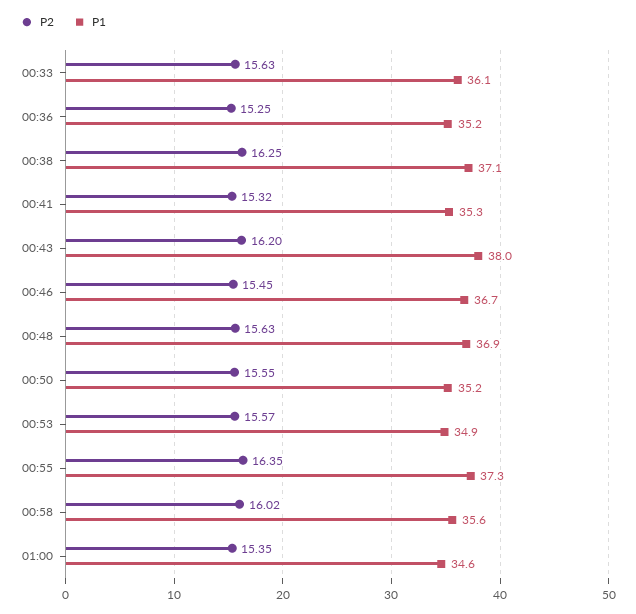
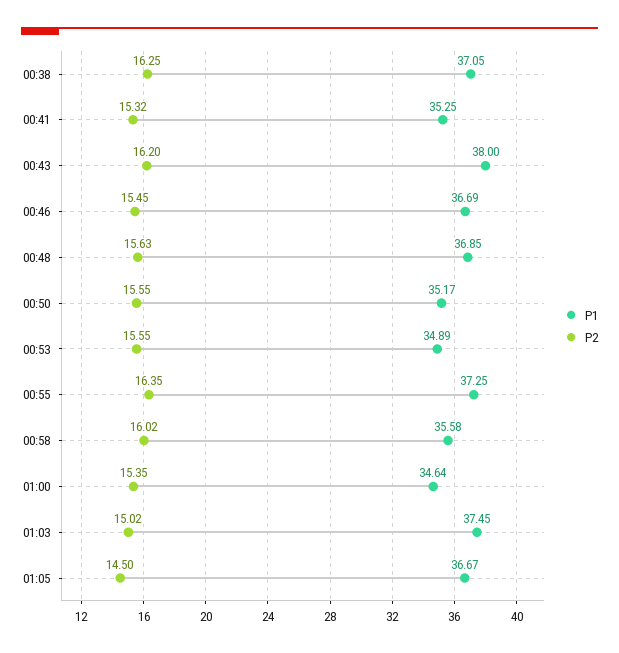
P2, 00:33: 15.63 -> none
P1, 00:33: 36.1 -> none
P2, 00:36: 15.25 -> none
P1, 00:36: 35.2 -> none
P2, 00:53: 15.57 -> 15.55
P1, 01:03: none -> 37.45
P2, 01:03: none -> 15.02
P1, 01:05: none -> 36.67
P2, 01:05: none -> 14.5

